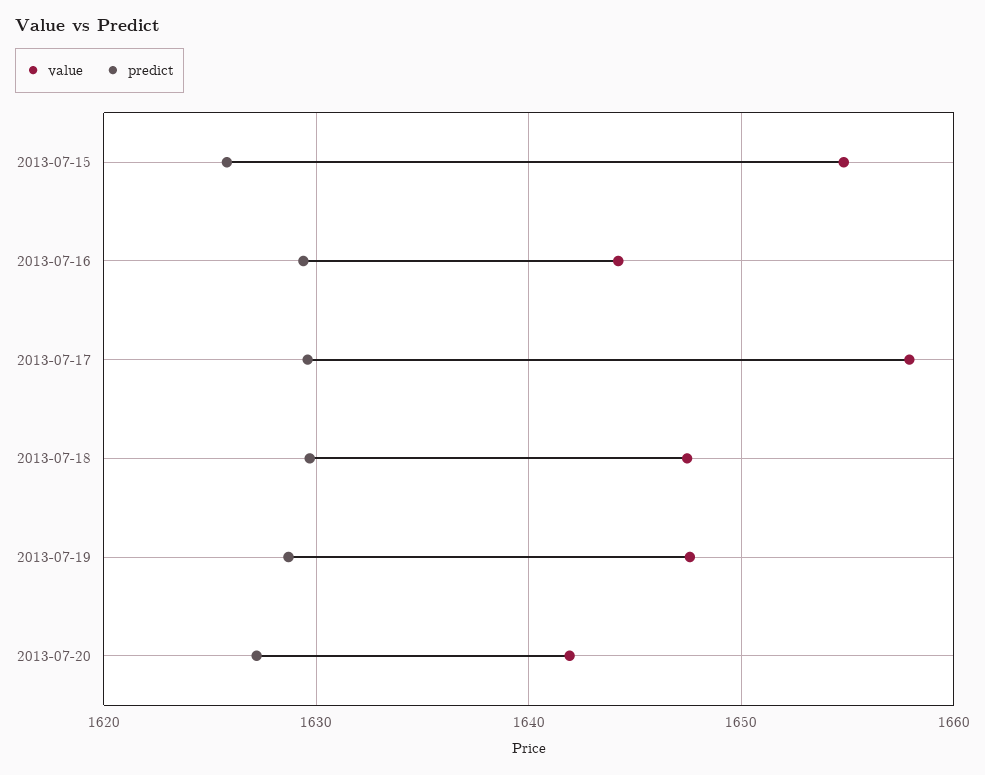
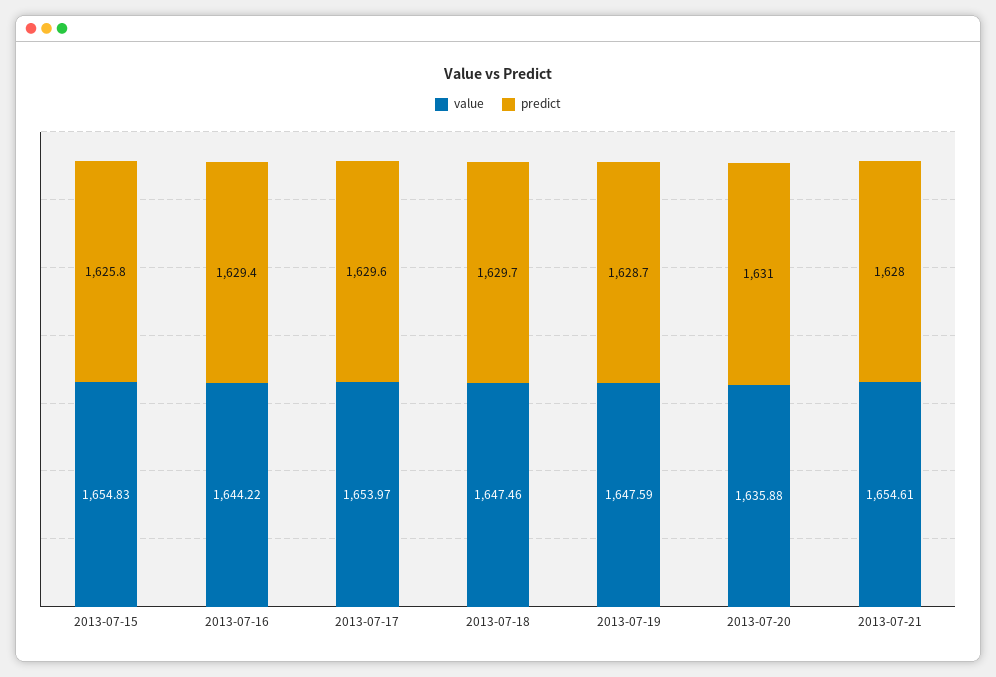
value, 2013-07-17: 1658 -> 1653.97
value, 2013-07-20: 1642 -> 1635.88
predict, 2013-07-20: 1627 -> 1631
value, 2013-07-21: none -> 1654.61
predict, 2013-07-21: none -> 1628

